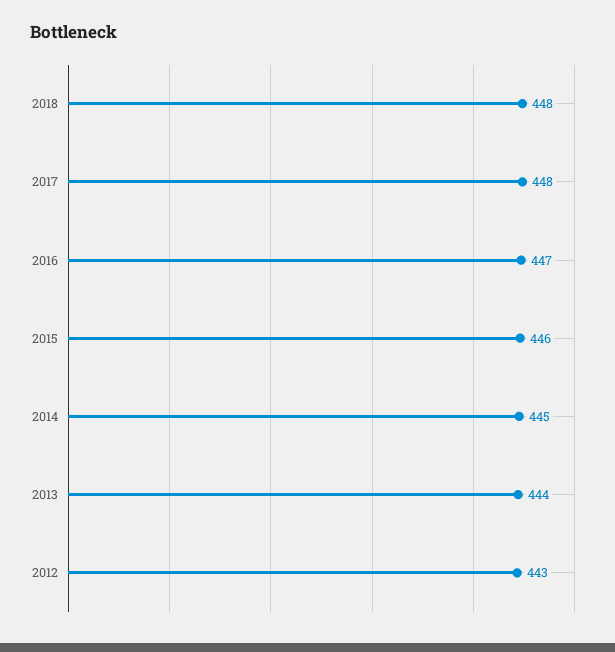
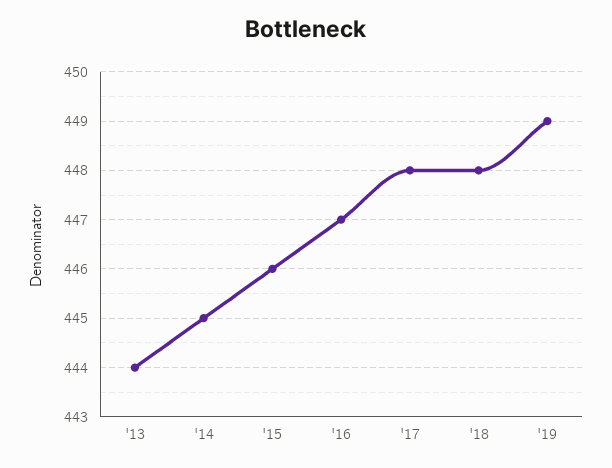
2012: 443 -> none
'19: none -> 449

